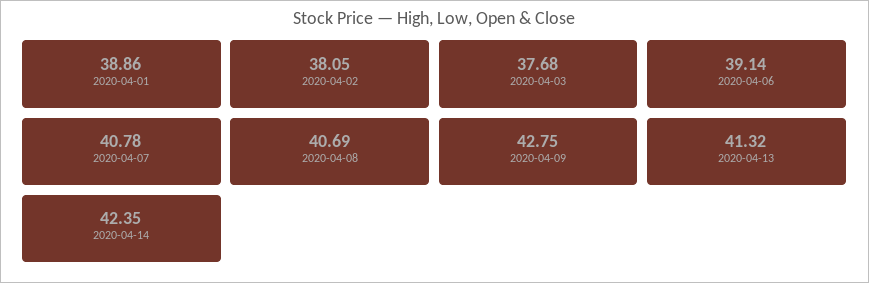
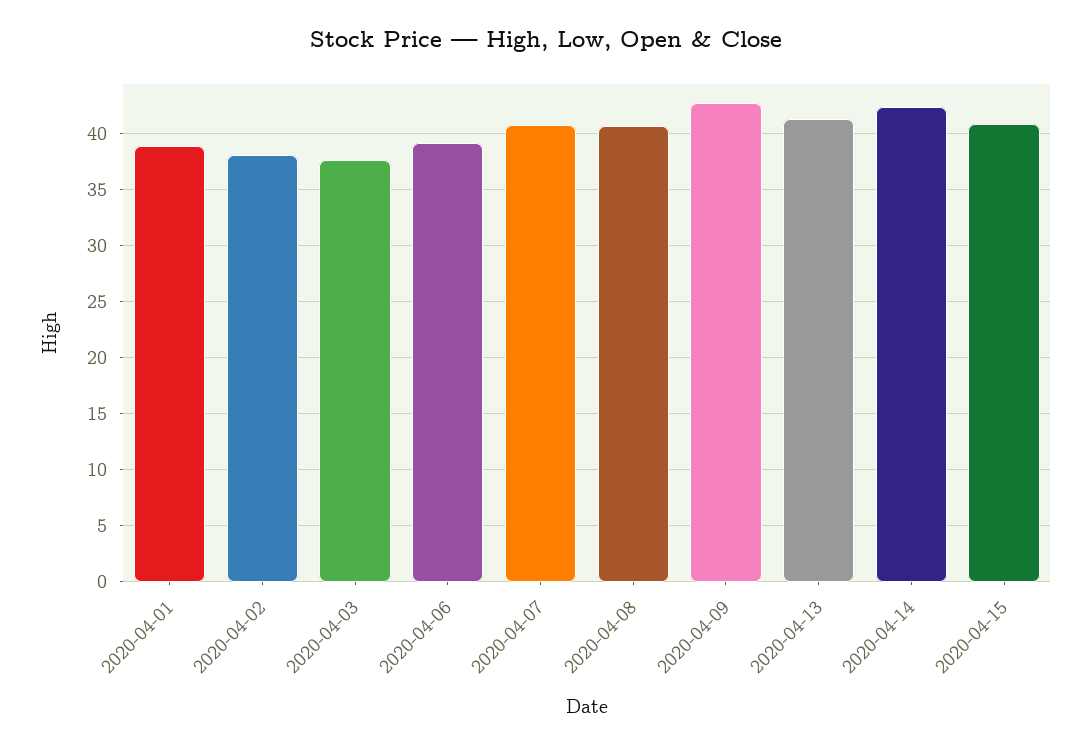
2020-04-15: none -> 41

